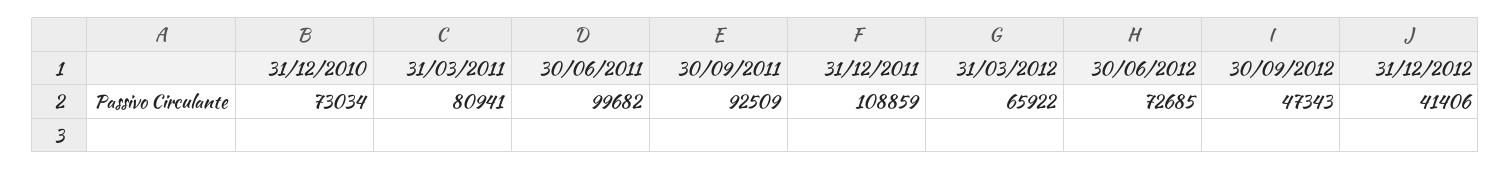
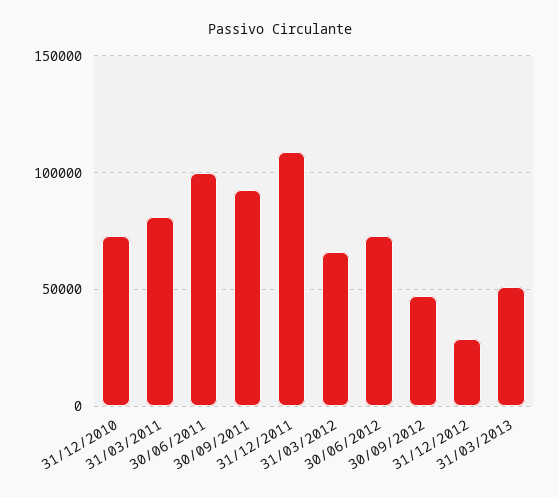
31/12/2012: 41406 -> 30000
31/03/2013: none -> 50000

